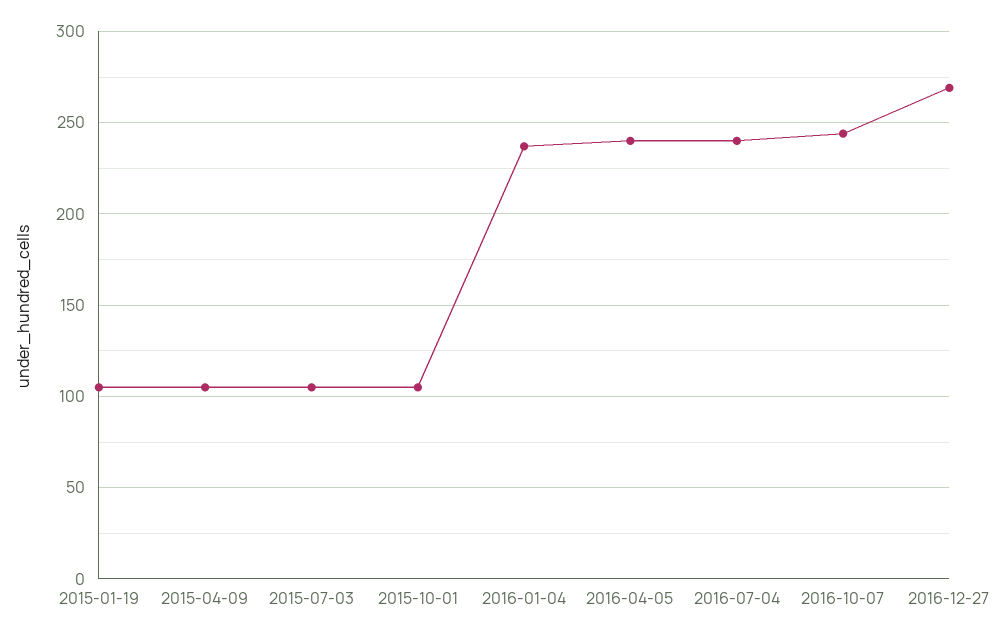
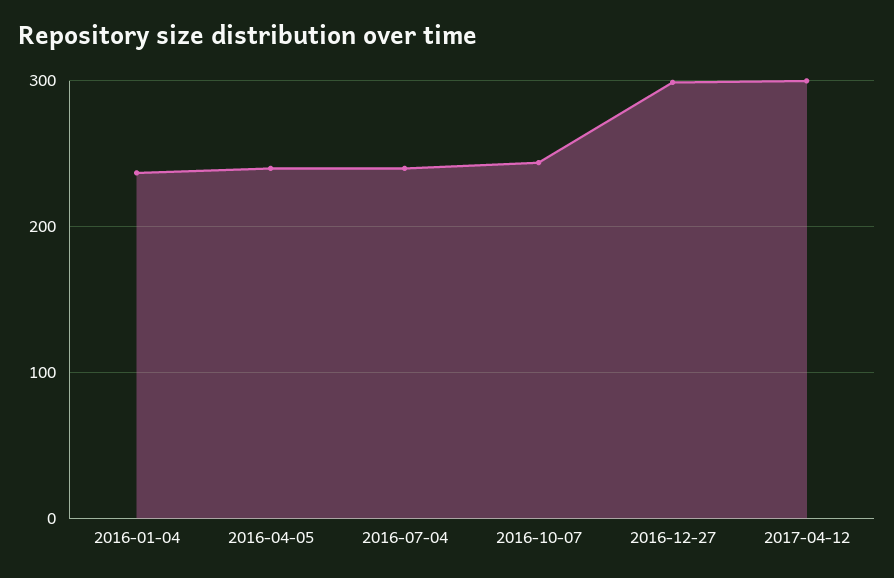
2015-01-19: 105 -> none
2015-04-09: 105 -> none
2015-07-03: 105 -> none
2015-10-01: 105 -> none
2016-12-27: 270 -> 300
2017-04-12: none -> 300

